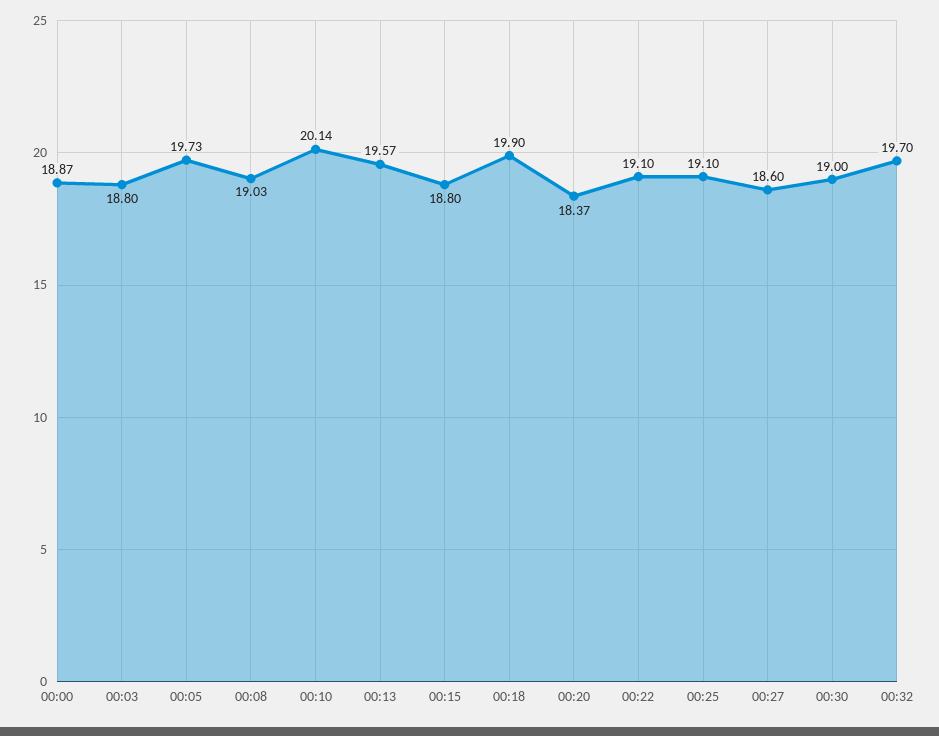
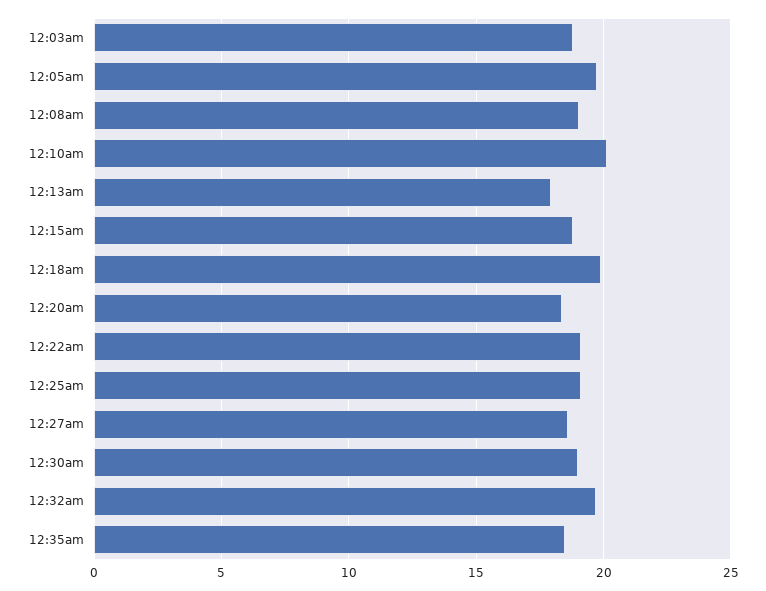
00:00: 18.87 -> none
00:13: 19.57 -> 18
12:35am: none -> 18.5

